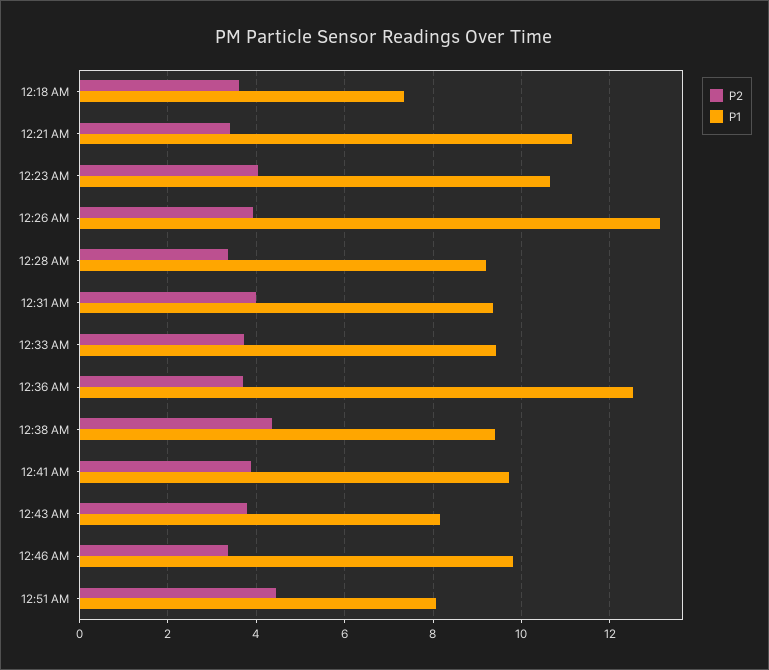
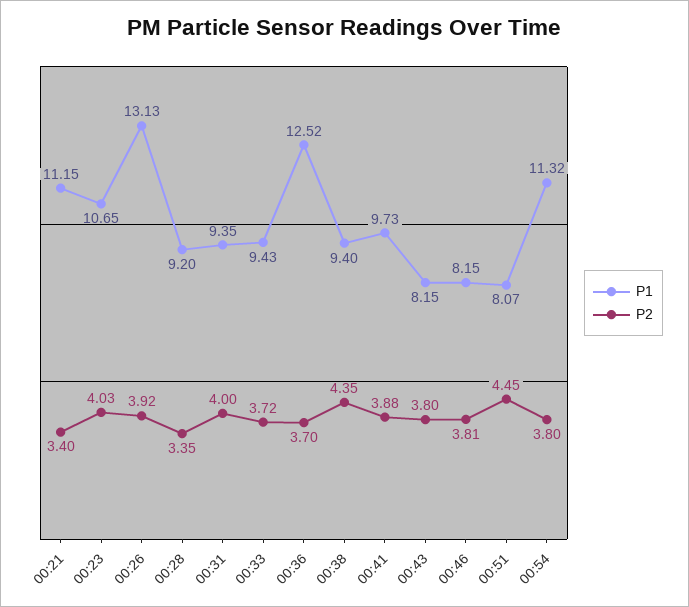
P2, 12:18 AM: 3.6 -> none
P1, 12:18 AM: 7.4 -> none
P2, 12:46 AM: 3.4 -> 3.81
P1, 12:46 AM: 9.8 -> 8.15
P1, 00:54: none -> 11.32
P2, 00:54: none -> 3.8

